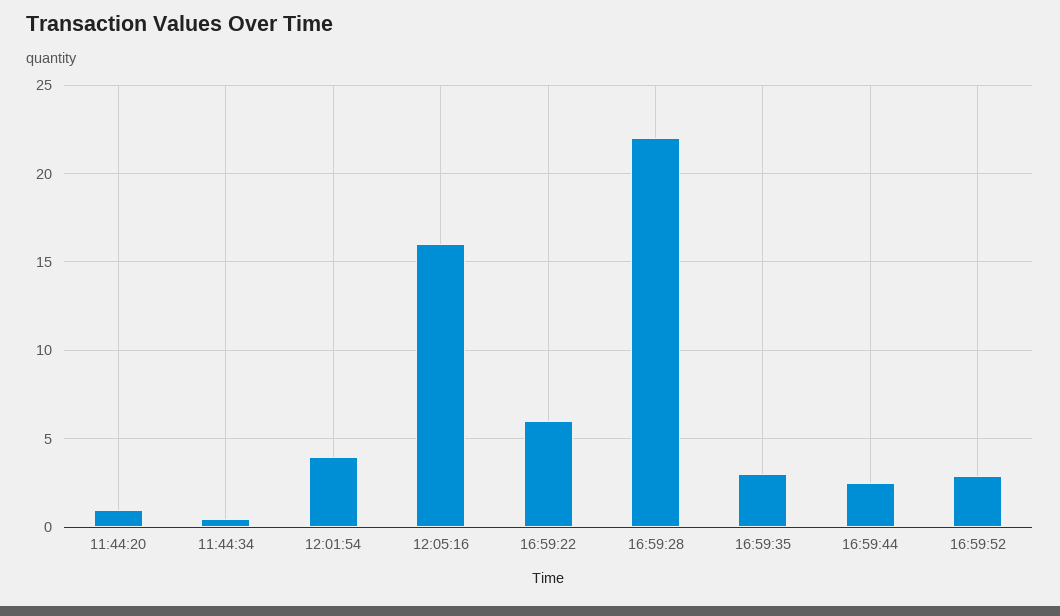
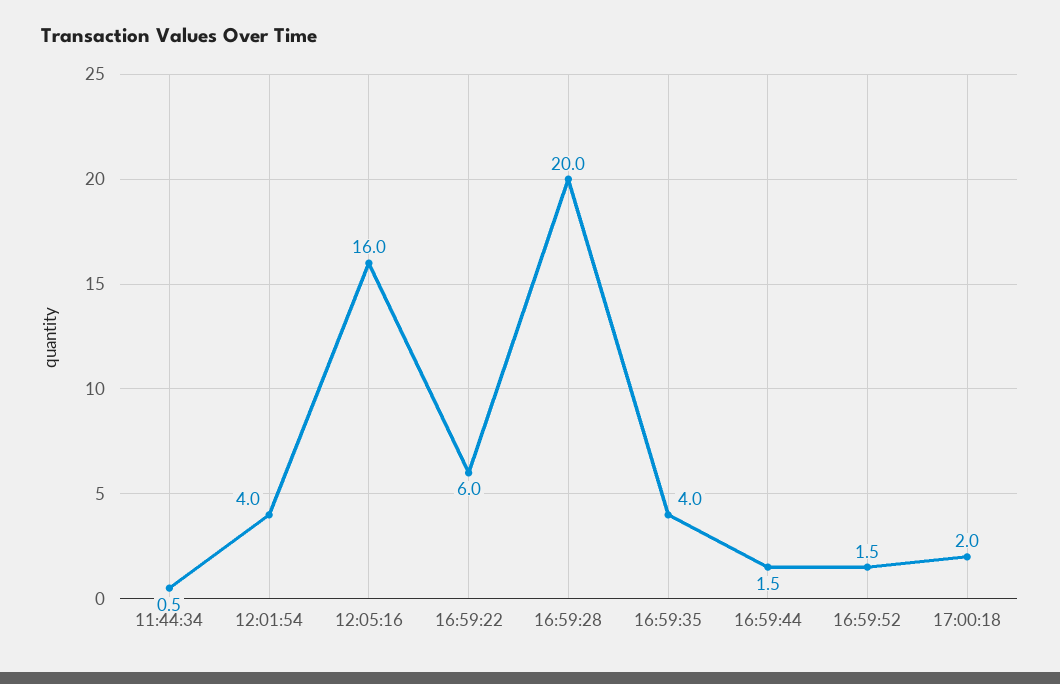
11:44:20: 1 -> none
16:59:28: 22 -> 20
16:59:35: 3 -> 4
16:59:44: 2.5 -> 1.5
16:59:52: 3 -> 1.5
17:00:18: none -> 2

